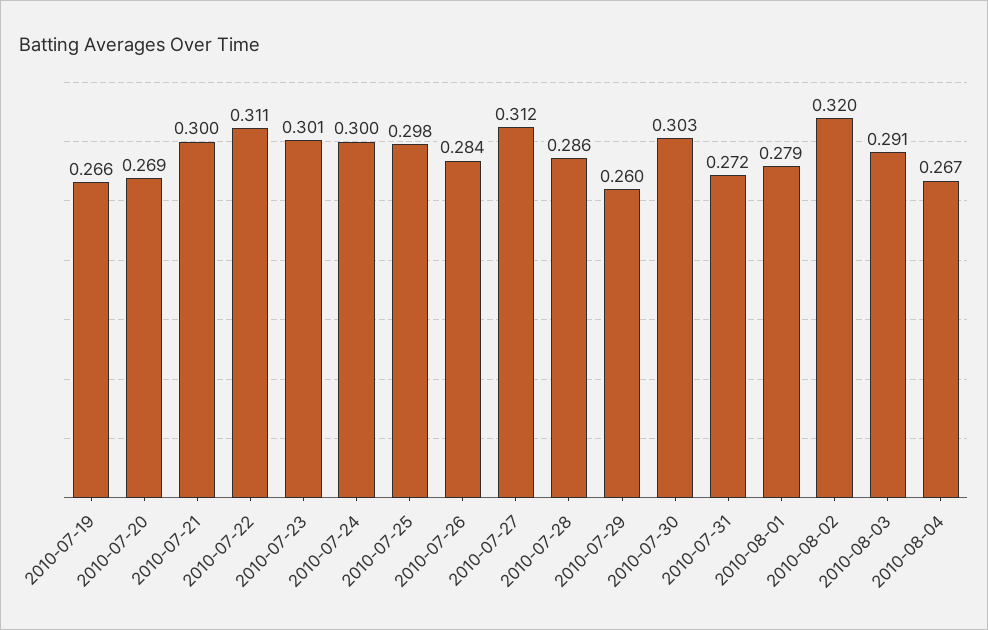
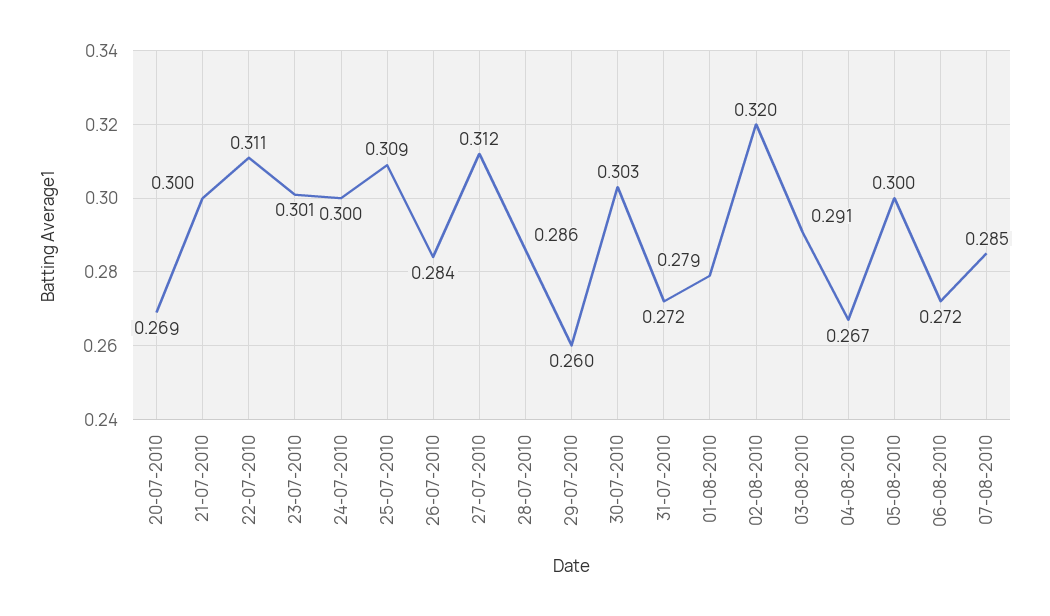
2010-07-19: 0.266 -> none
2010-07-25: 0.298 -> 0.309
05-08-2010: none -> 0.3
06-08-2010: none -> 0.272
07-08-2010: none -> 0.285

